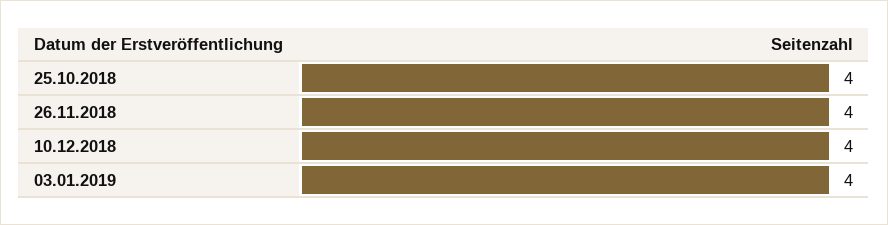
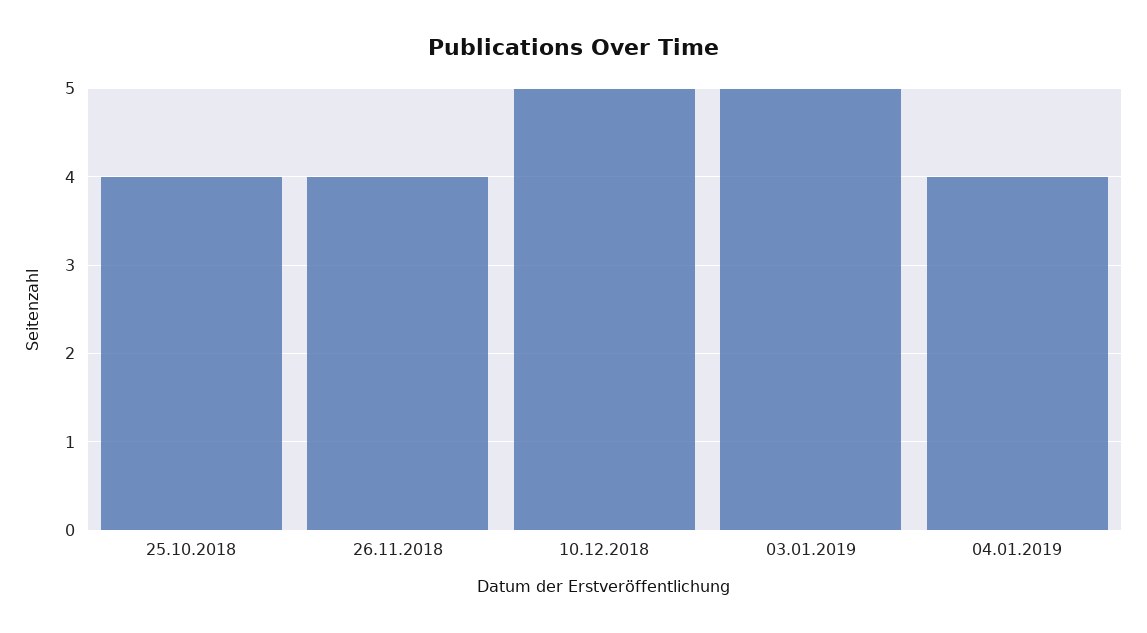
10.12.2018: 4 -> 5
03.01.2019: 4 -> 5
04.01.2019: none -> 4

